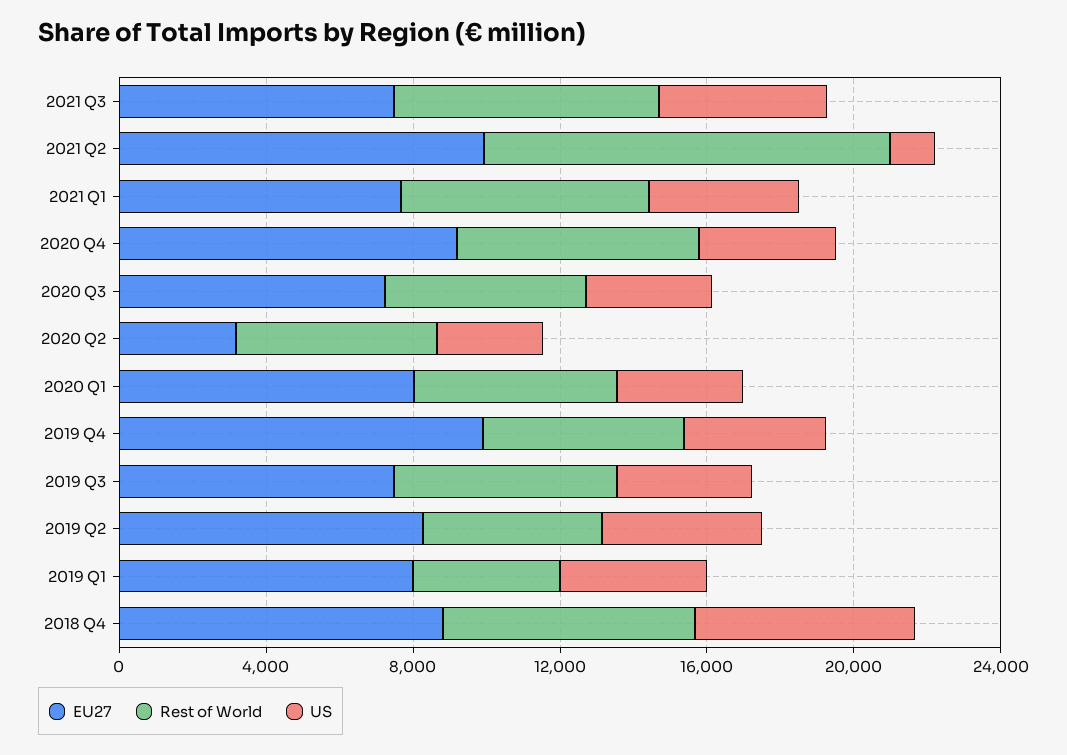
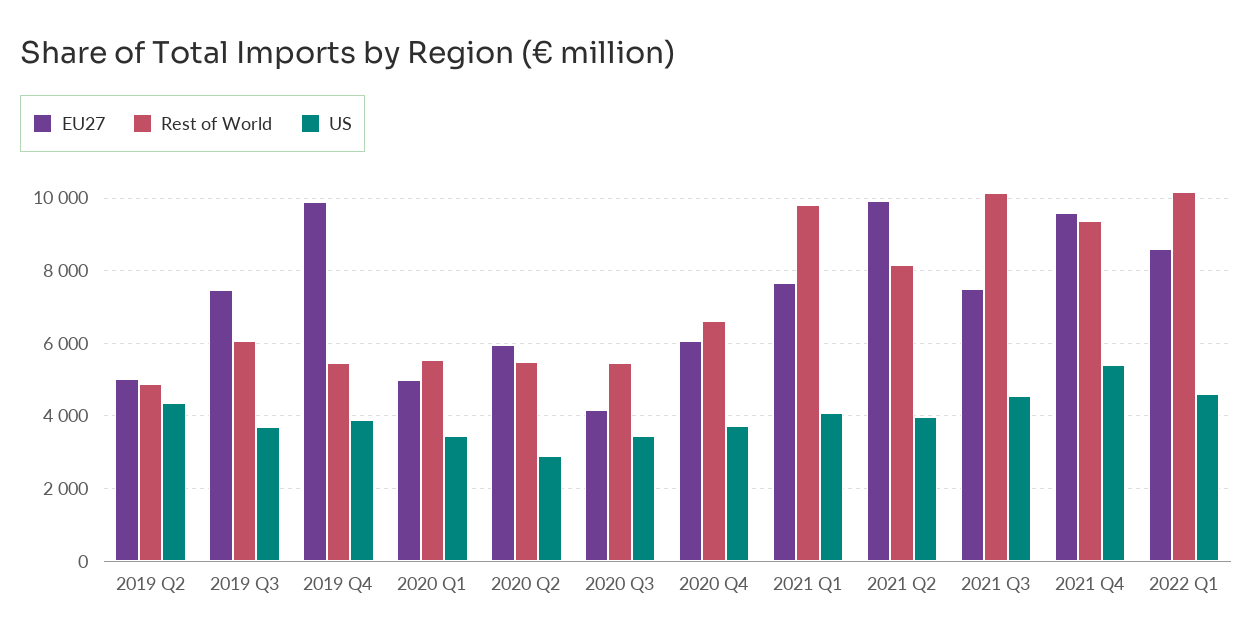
Rest of World, 2021 Q3: 7000 -> 10200
Rest of World, 2021 Q2: 11000 -> 8200
US, 2021 Q2: 1000 -> 4000
Rest of World, 2021 Q1: 7000 -> 9800
EU27, 2020 Q4: 9000 -> 6000
EU27, 2020 Q3: 7000 -> 4200
EU27, 2020 Q2: 3000 -> 6000
EU27, 2020 Q1: 8000 -> 5000
EU27, 2019 Q2: 8000 -> 5000
EU27, 2019 Q1: 8000 -> none
Rest of World, 2019 Q1: 4000 -> none
US, 2019 Q1: 4000 -> none
EU27, 2018 Q4: 9000 -> none
Rest of World, 2018 Q4: 7000 -> none
US, 2018 Q4: 6000 -> none
EU27, 2021 Q4: none -> 9600
Rest of World, 2021 Q4: none -> 9400
US, 2021 Q4: none -> 5400
EU27, 2022 Q1: none -> 8600
Rest of World, 2022 Q1: none -> 10200
US, 2022 Q1: none -> 4600

